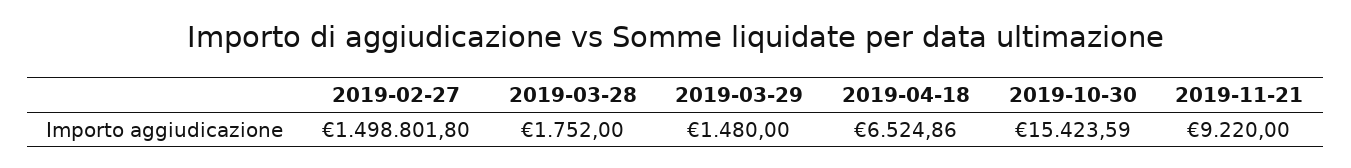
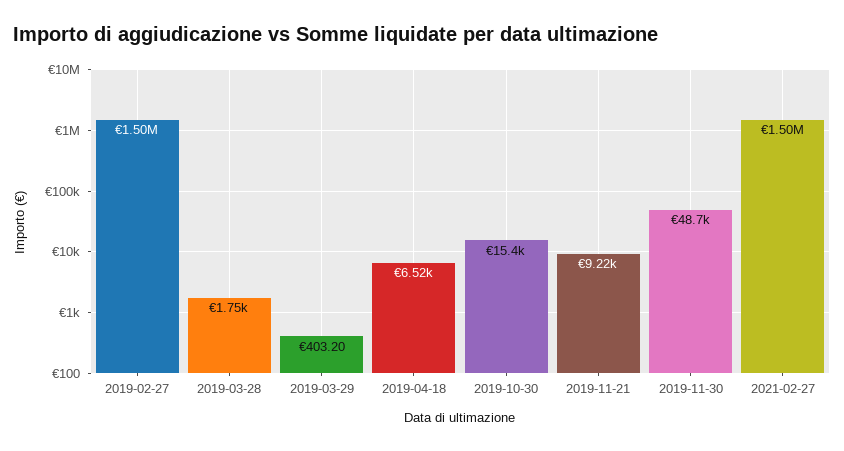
2019-03-29: 1480 -> 403.2
2019-11-30: none -> 48700
2021-02-27: none -> 1500000

